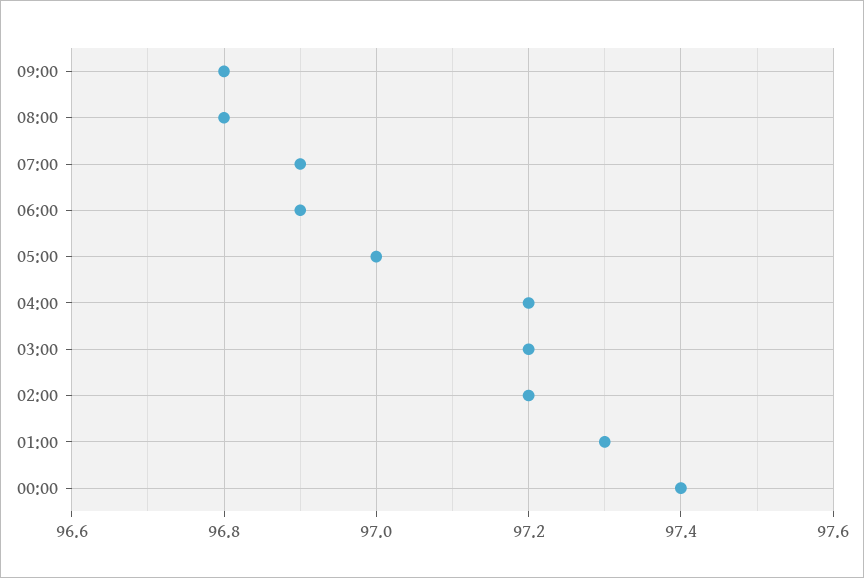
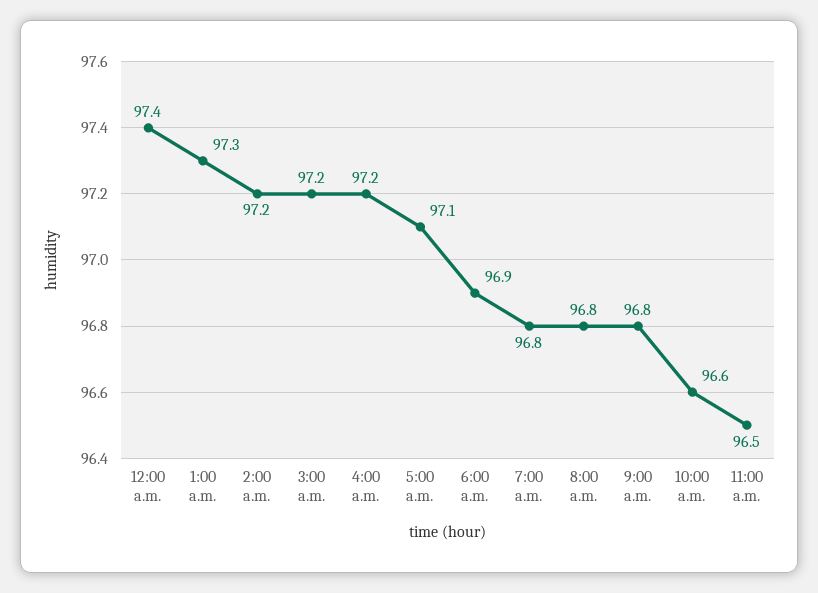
07:00: 96.9 -> 96.8
05:00: 97 -> 97.1
10:00 a.m.: none -> 96.6
11:00 a.m.: none -> 96.5

